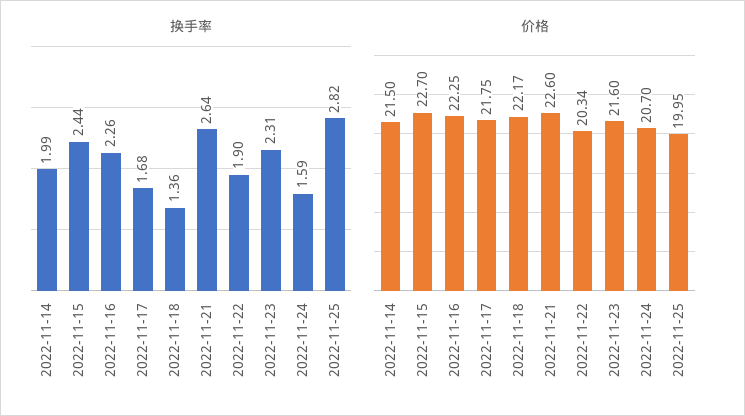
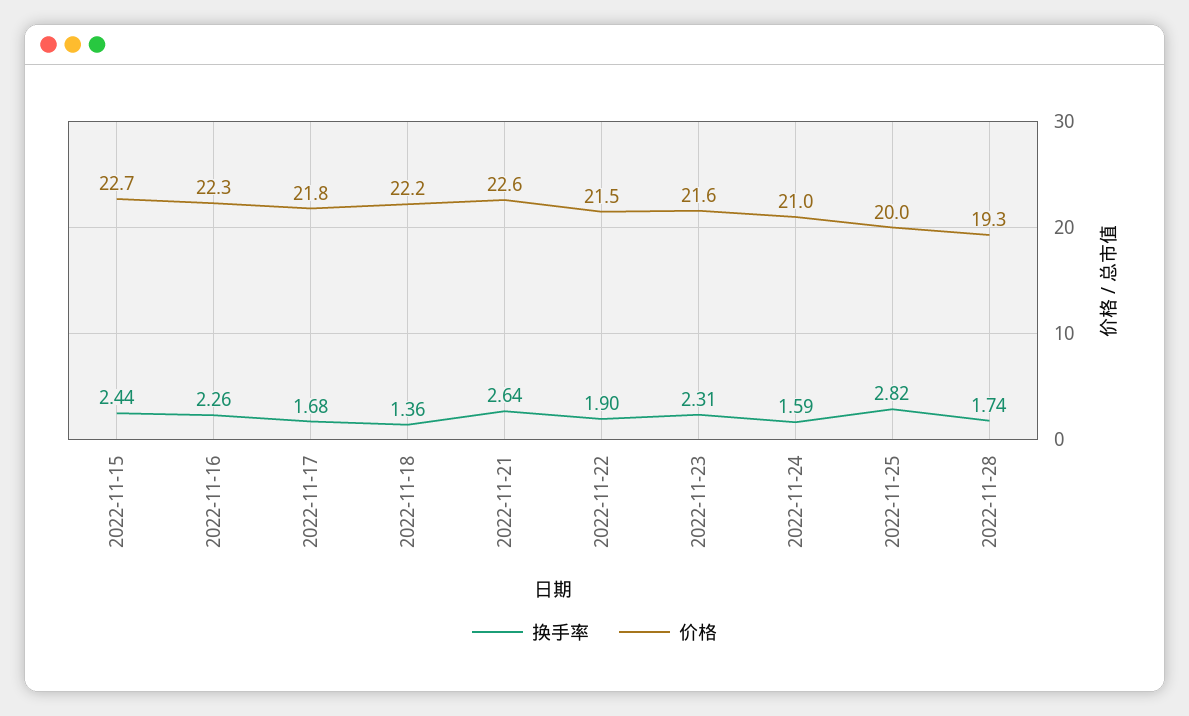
换手率, 2022-11-14: 1.99 -> none
价格, 2022-11-14: 21.5 -> none
价格, 2022-11-22: 20.34 -> 21.5
价格, 2022-11-24: 20.7 -> 21
换手率, 2022-11-28: none -> 1.74
价格, 2022-11-28: none -> 19.3

